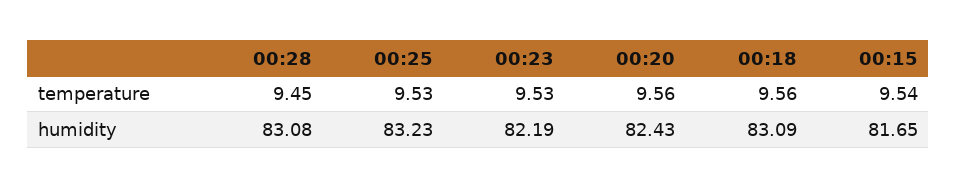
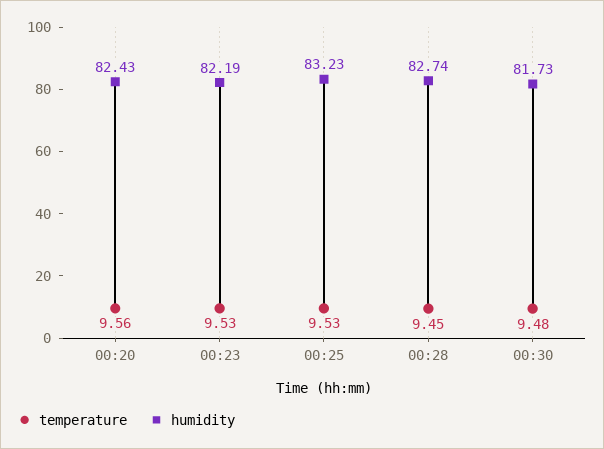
temperature, 00:18: 9.56 -> none
temperature, 00:15: 9.54 -> none
humidity, 00:28: 83.08 -> 82.74
humidity, 00:18: 83.09 -> none
humidity, 00:15: 81.65 -> none
temperature, 00:30: none -> 9.48
humidity, 00:30: none -> 81.73

